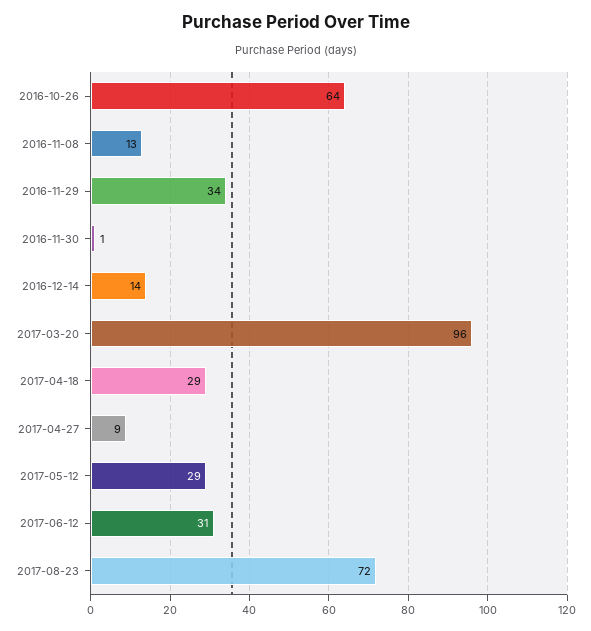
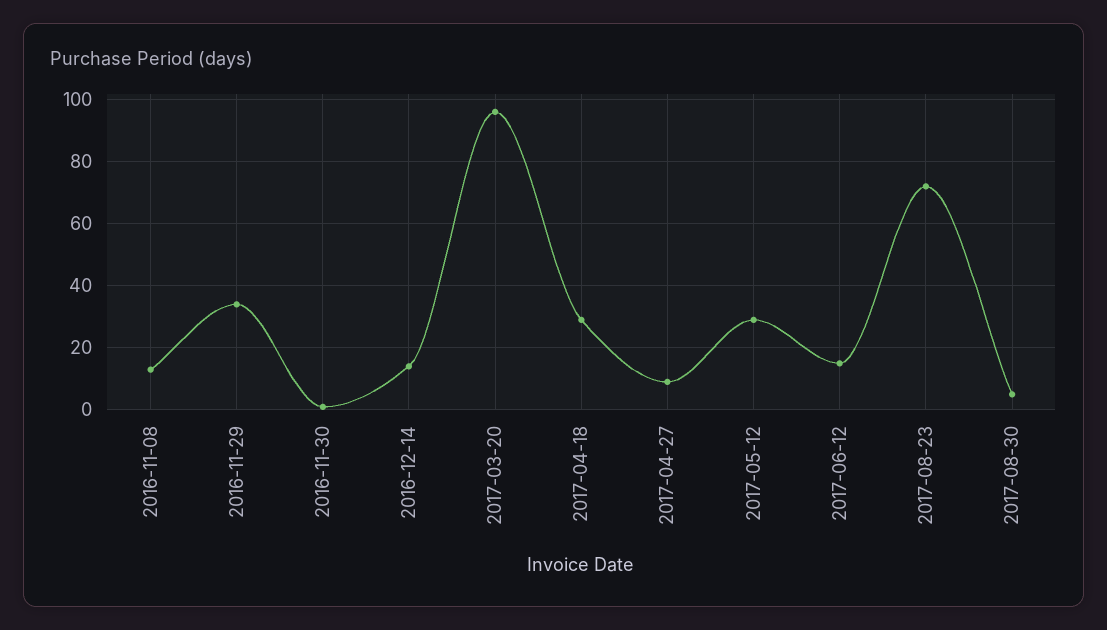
2016-10-26: 64 -> none
2017-06-12: 31 -> 15
2017-08-30: none -> 5

